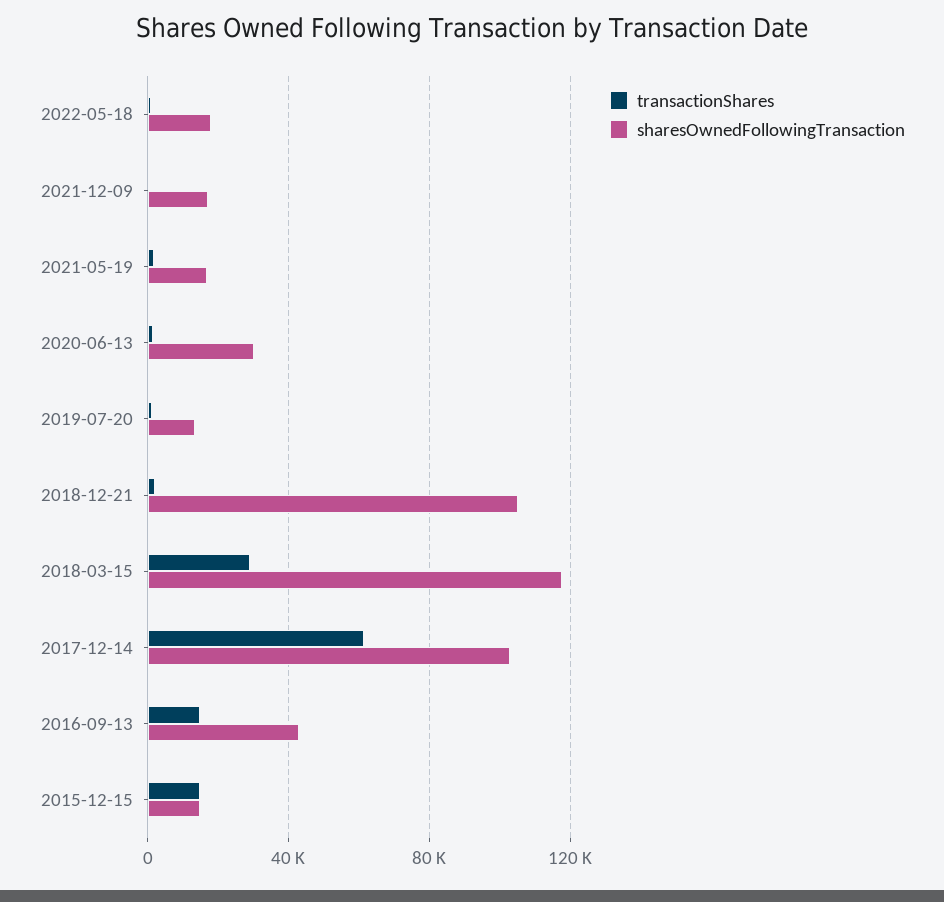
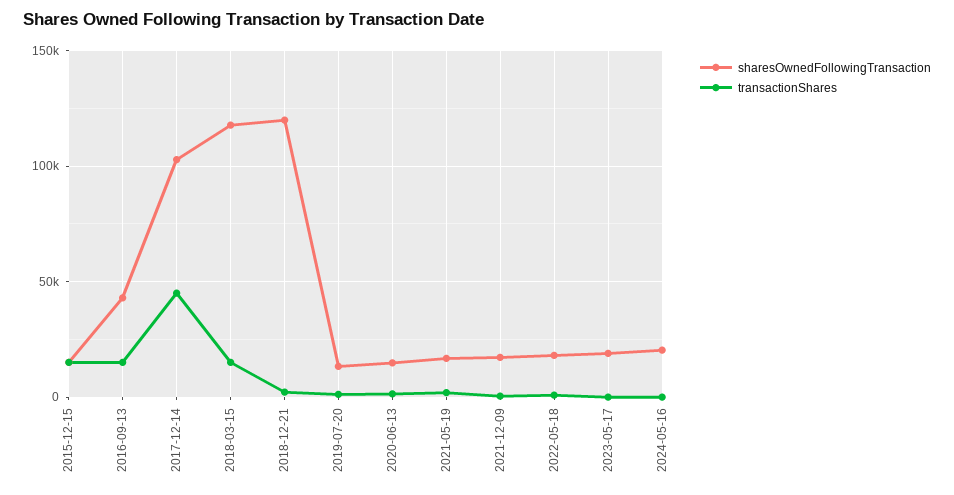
sharesOwnedFollowingTransaction, 2020-06-13: 30000 -> 15000
sharesOwnedFollowingTransaction, 2018-12-21: 105000 -> 120000
transactionShares, 2018-03-15: 30000 -> 15000
transactionShares, 2017-12-14: 60000 -> 45000
sharesOwnedFollowingTransaction, 2023-05-17: none -> 20000
transactionShares, 2023-05-17: none -> 0
sharesOwnedFollowingTransaction, 2024-05-16: none -> 20000
transactionShares, 2024-05-16: none -> 0

